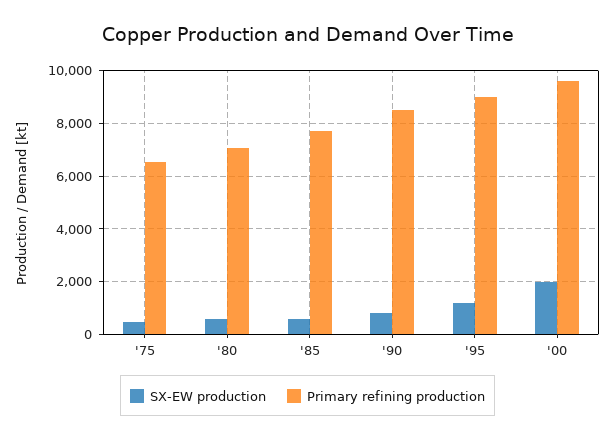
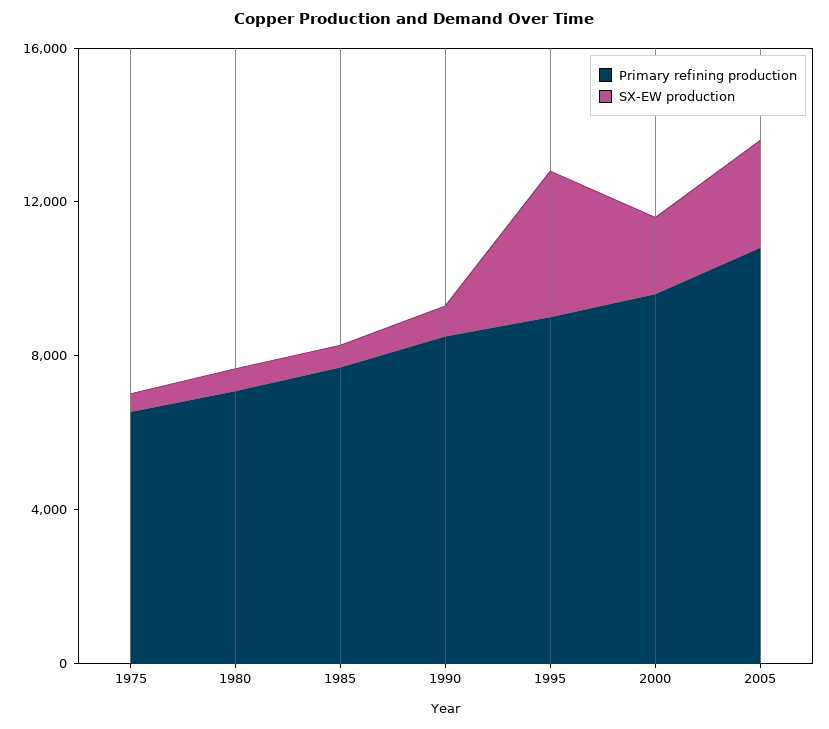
SX-EW production, '95: 1250 -> 4000
Primary refining production, 2005: none -> 11000
SX-EW production, 2005: none -> 3000

